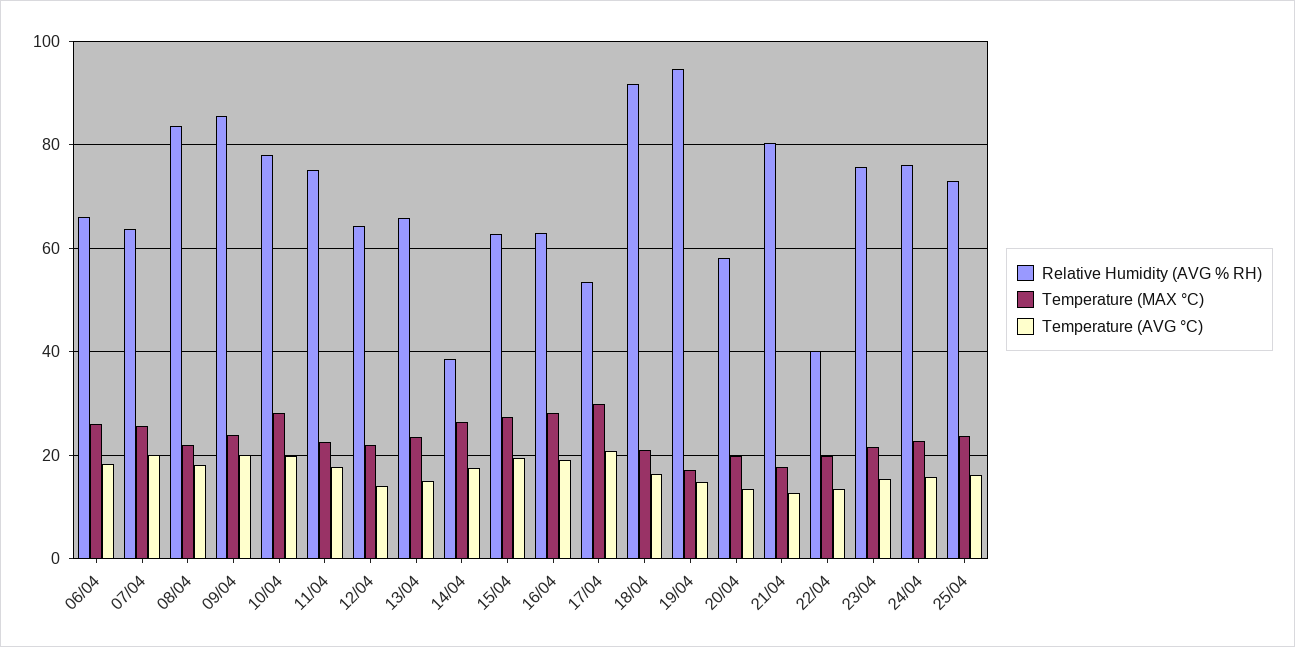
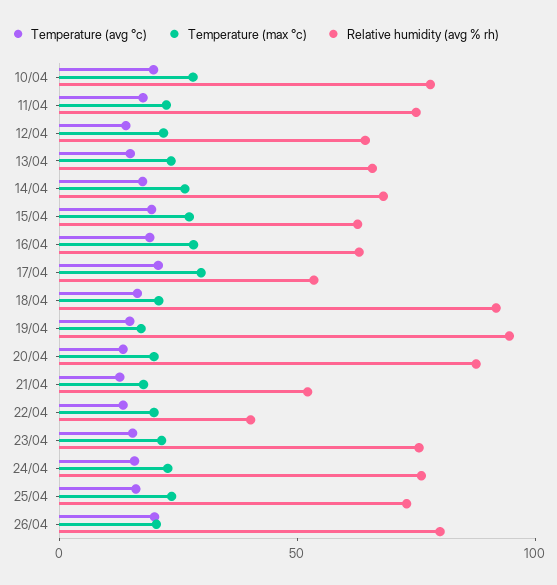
Relative Humidity (AVG % RH), 06/04: 66 -> none
Temperature (MAX °C), 06/04: 26 -> none
Temperature (AVG °C), 06/04: 18 -> none
Relative Humidity (AVG % RH), 07/04: 64 -> none
Temperature (MAX °C), 07/04: 26 -> none
Temperature (AVG °C), 07/04: 20 -> none
Relative Humidity (AVG % RH), 08/04: 84 -> none
Temperature (MAX °C), 08/04: 22 -> none
Temperature (AVG °C), 08/04: 18 -> none
Relative Humidity (AVG % RH), 09/04: 86 -> none
Temperature (MAX °C), 09/04: 24 -> none
Temperature (AVG °C), 09/04: 20 -> none
Relative Humidity (AVG % RH), 14/04: 38 -> 70
Relative Humidity (AVG % RH), 20/04: 58 -> 90
Relative Humidity (AVG % RH), 21/04: 80 -> 50
Temperature (AVG °C), 26/04: none -> 20
Temperature (MAX °C), 26/04: none -> 20
Relative Humidity (AVG % RH), 26/04: none -> 80

